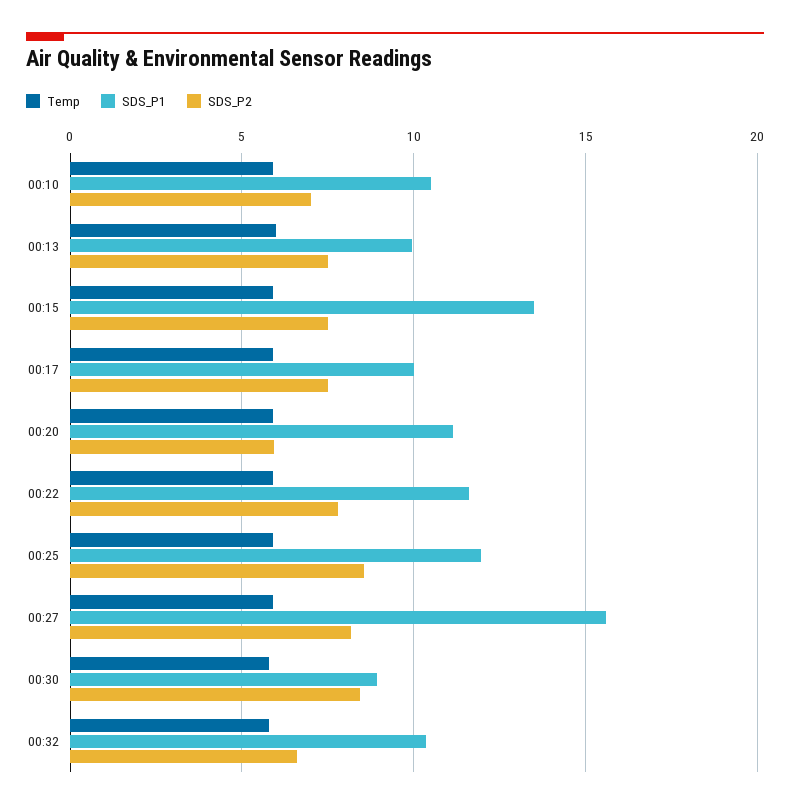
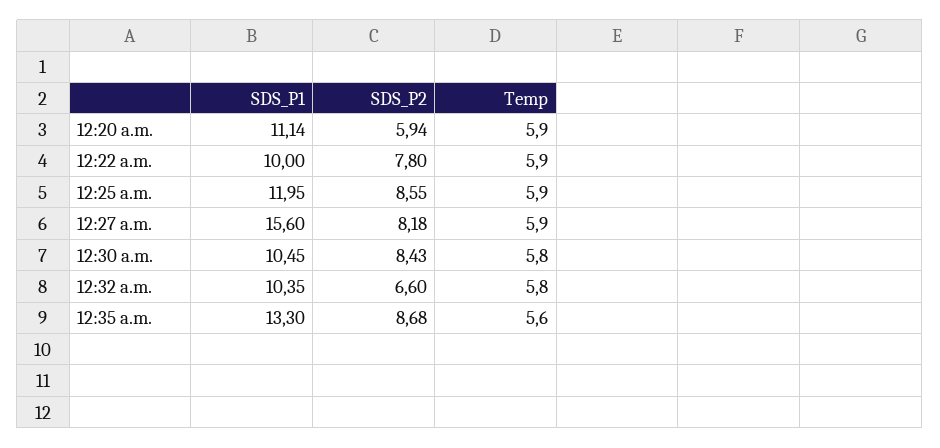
Temp, 00:10: 6 -> none
SDS_P1, 00:10: 10.5 -> none
SDS_P2, 00:10: 7 -> none
Temp, 00:13: 6 -> none
SDS_P1, 00:13: 10 -> none
SDS_P2, 00:13: 7.5 -> none
Temp, 00:15: 6 -> none
SDS_P1, 00:15: 13.5 -> none
SDS_P2, 00:15: 7.5 -> none
Temp, 00:17: 6 -> none
SDS_P1, 00:17: 10 -> none
SDS_P2, 00:17: 7.5 -> none
SDS_P1, 00:22: 11.5 -> 10
SDS_P1, 00:30: 9 -> 10.45
SDS_P1, 12:35 a.m.: none -> 13.3
SDS_P2, 12:35 a.m.: none -> 8.68
Temp, 12:35 a.m.: none -> 5.6

